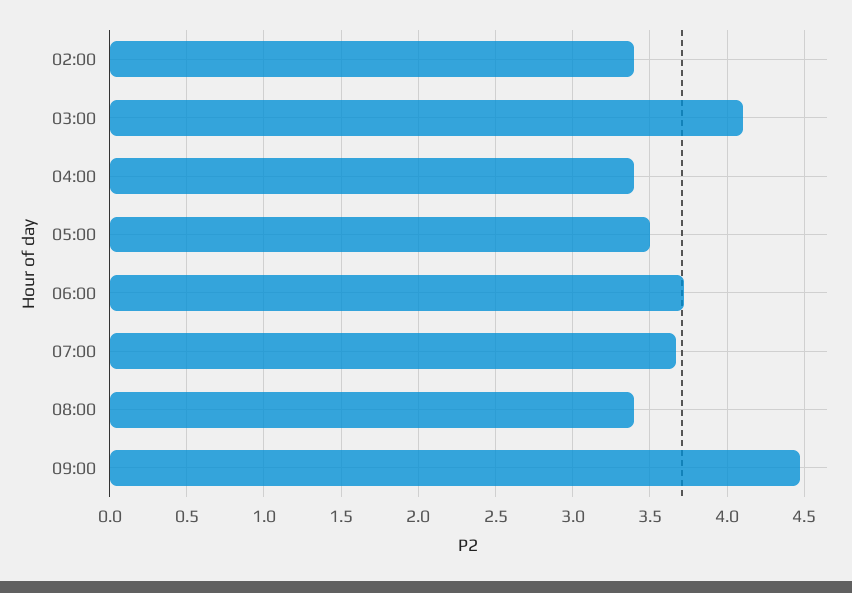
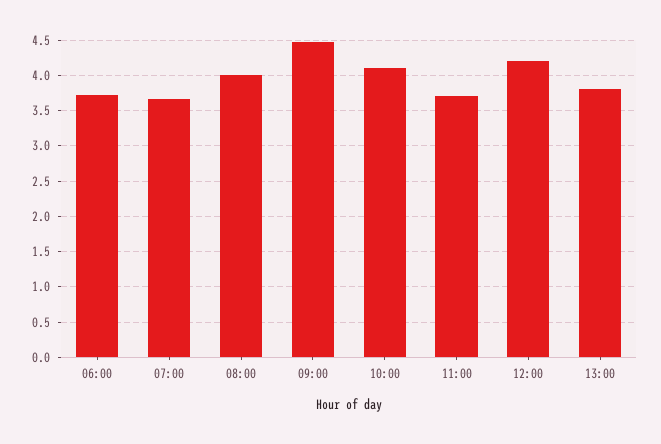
02:00: 3.4 -> none
03:00: 4.1 -> none
04:00: 3.4 -> none
05:00: 3.5 -> none
08:00: 3.4 -> 4
10:00: none -> 4.1
11:00: none -> 3.7
12:00: none -> 4.2
13:00: none -> 3.8

